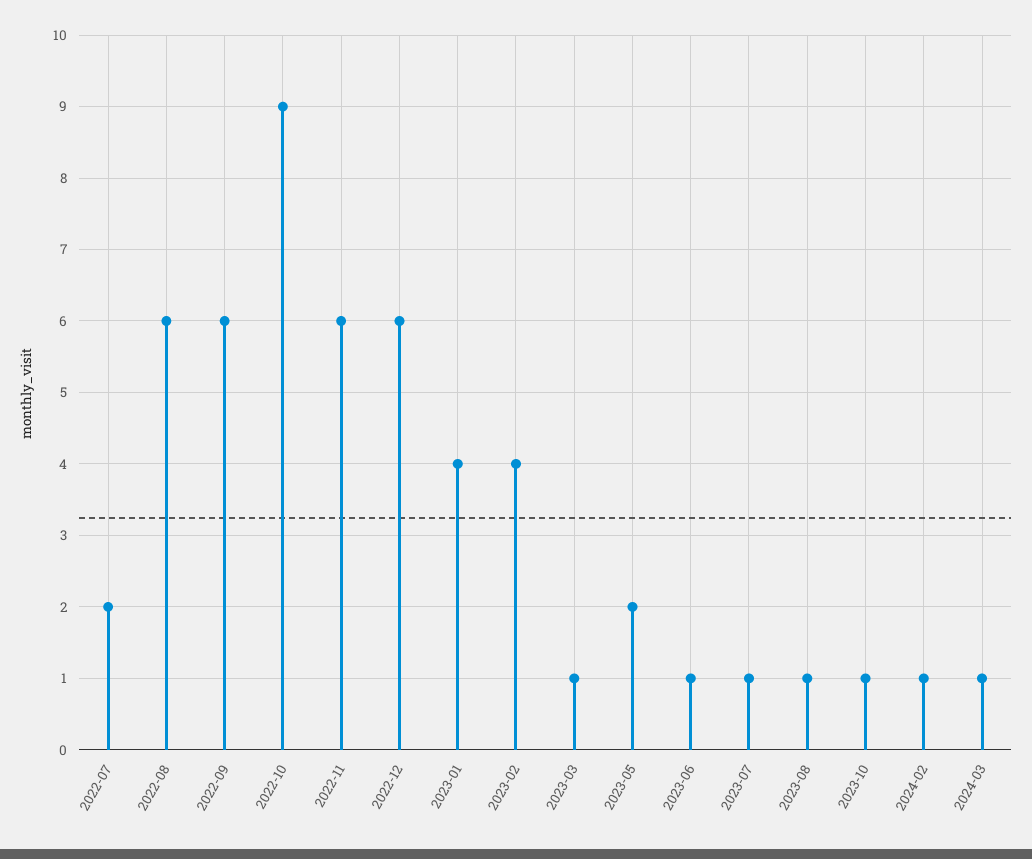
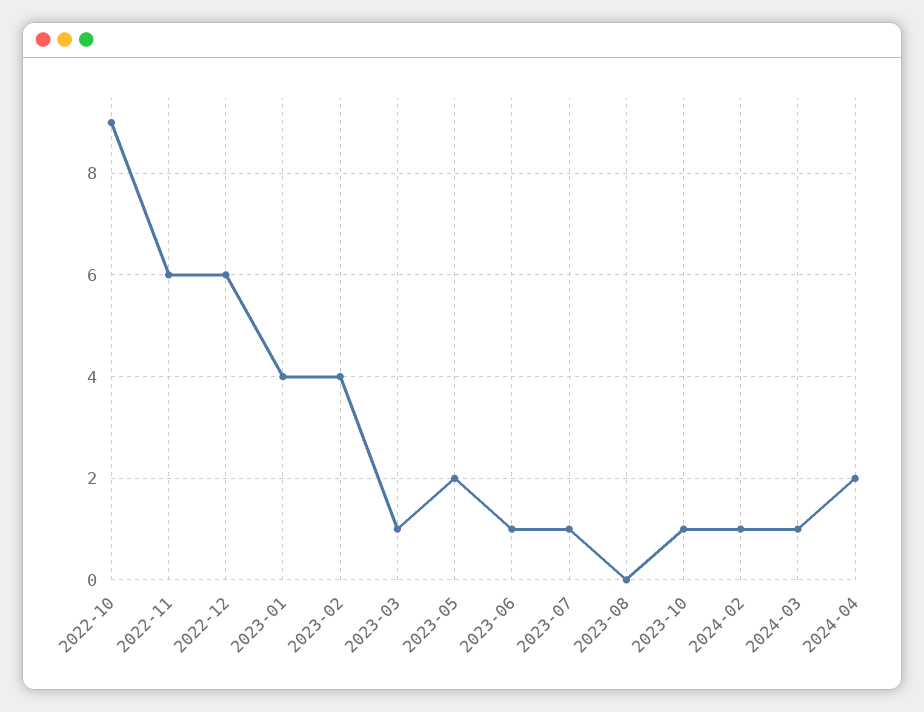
2022-07: 2 -> none
2022-08: 6 -> none
2022-09: 6 -> none
2023-08: 1 -> 0
2024-04: none -> 2

